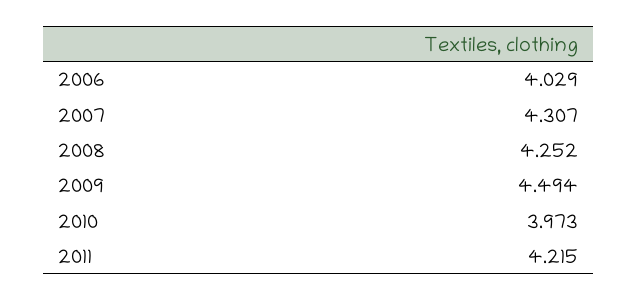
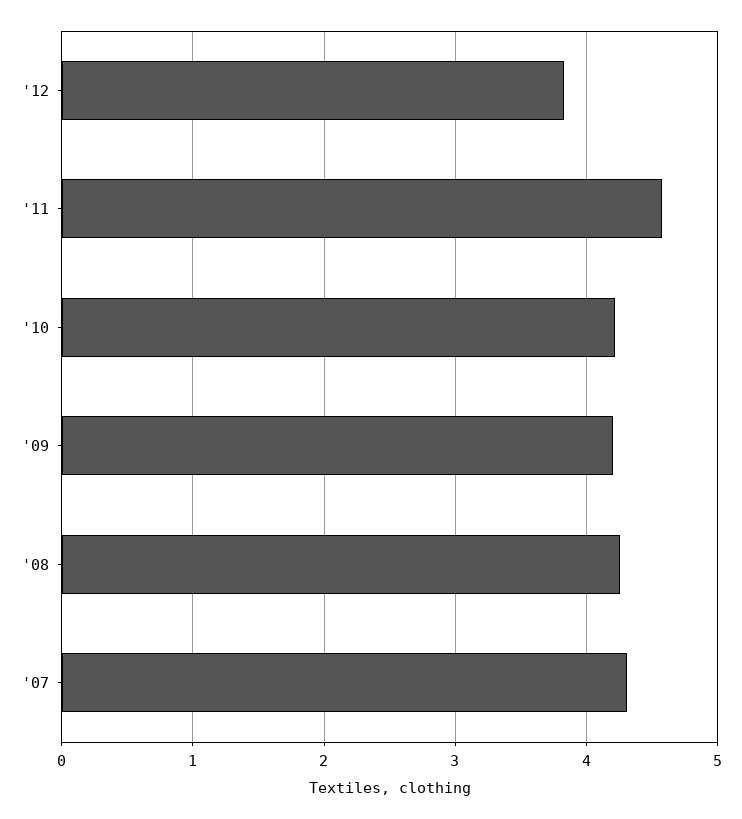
2006: 4.029 -> none
2009: 4.494 -> 4.2
2010: 3.973 -> 4.2
2011: 4.215 -> 4.6
'12: none -> 3.8

